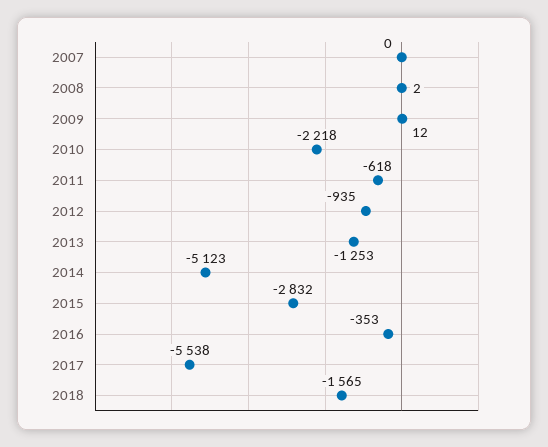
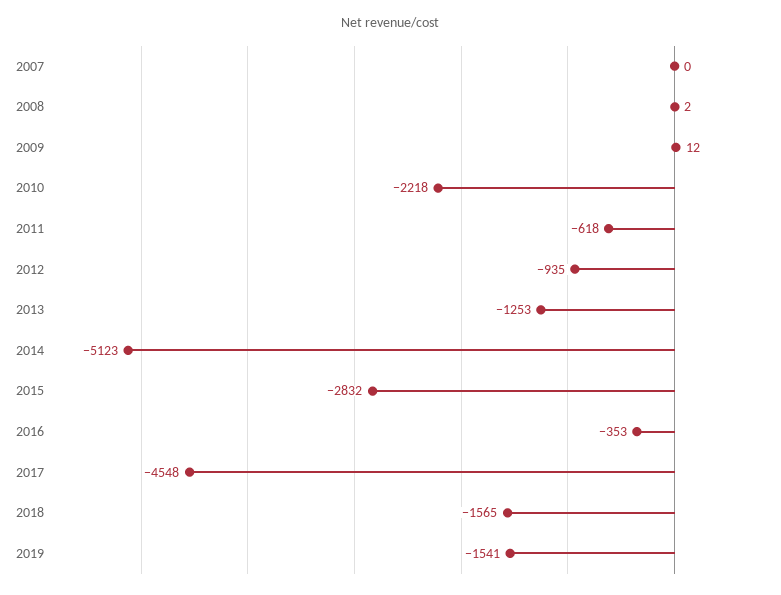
2017: -5538 -> -4548
2019: none -> -1541

